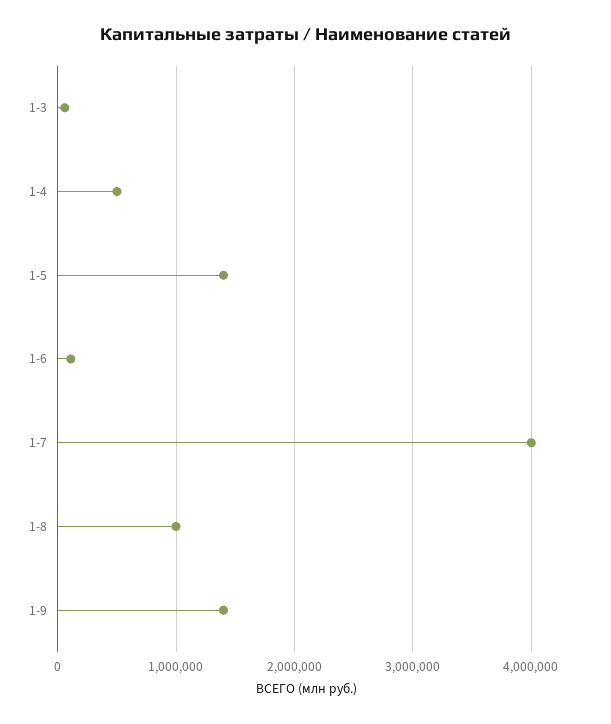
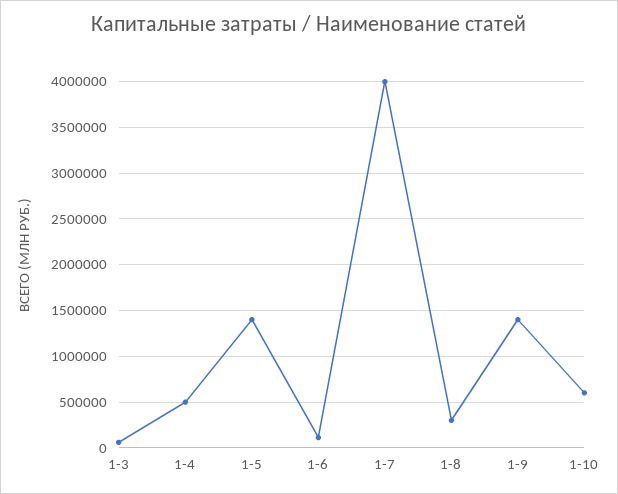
1-8: 1000000 -> 300000
1-10: none -> 600000

